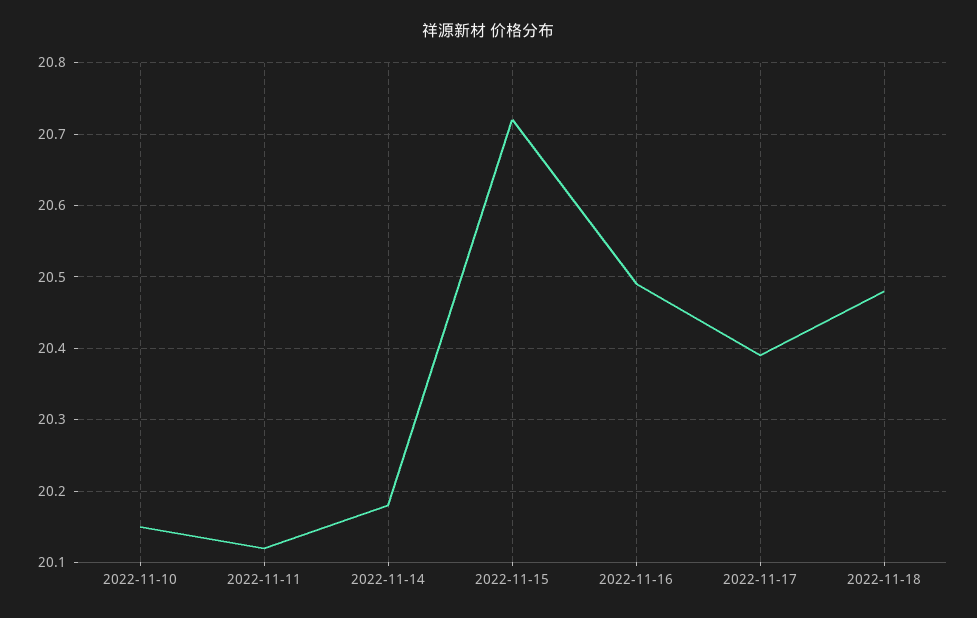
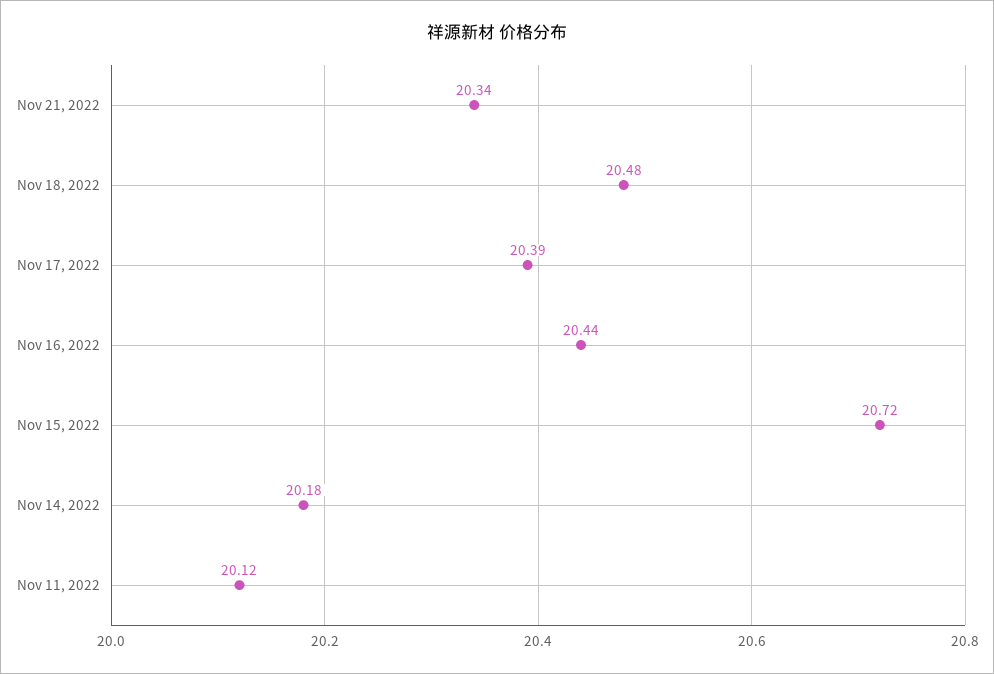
2022-11-10: 20.15 -> none
2022-11-16: 20.49 -> 20.44
Nov 21, 2022: none -> 20.34

